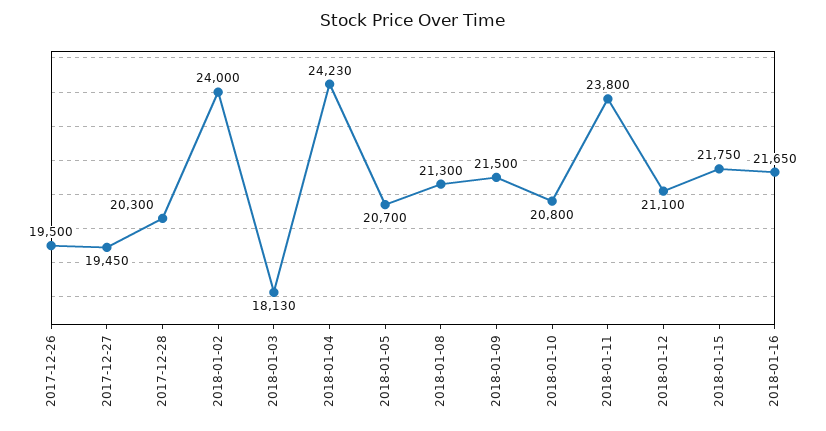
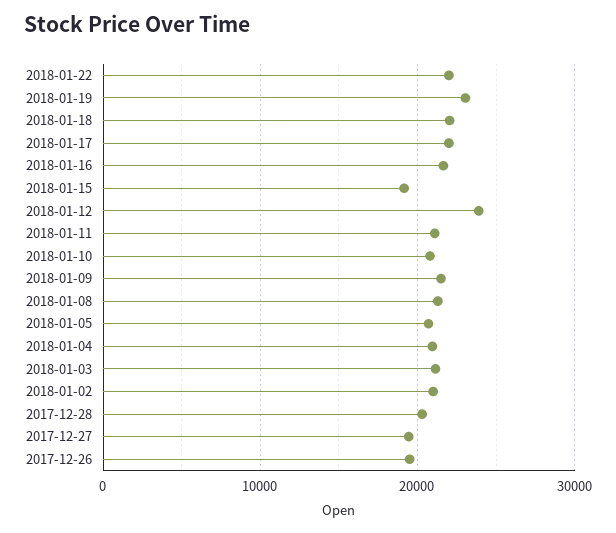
2018-01-02: 24000 -> 21000
2018-01-03: 18130 -> 21000
2018-01-04: 24230 -> 21000
2018-01-11: 23800 -> 21000
2018-01-12: 21100 -> 24000
2018-01-15: 21750 -> 19000
2018-01-22: none -> 22000
2018-01-19: none -> 23000
2018-01-18: none -> 22000
2018-01-17: none -> 22000

